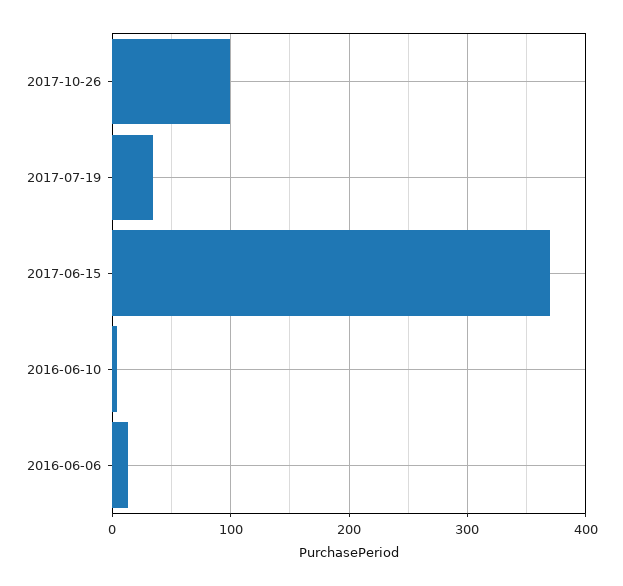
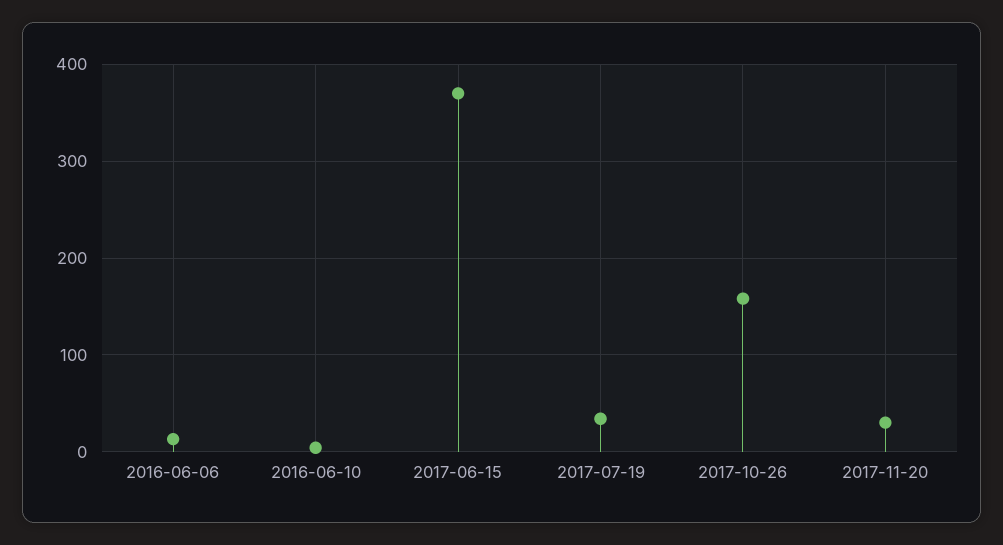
2017-10-26: 100 -> 160
2017-11-20: none -> 30

